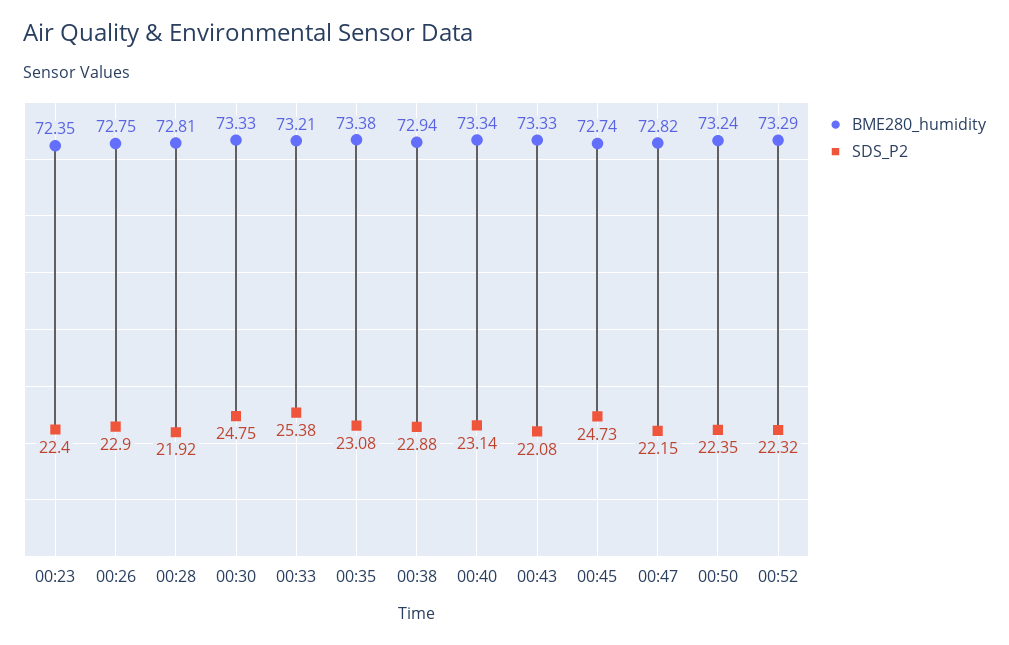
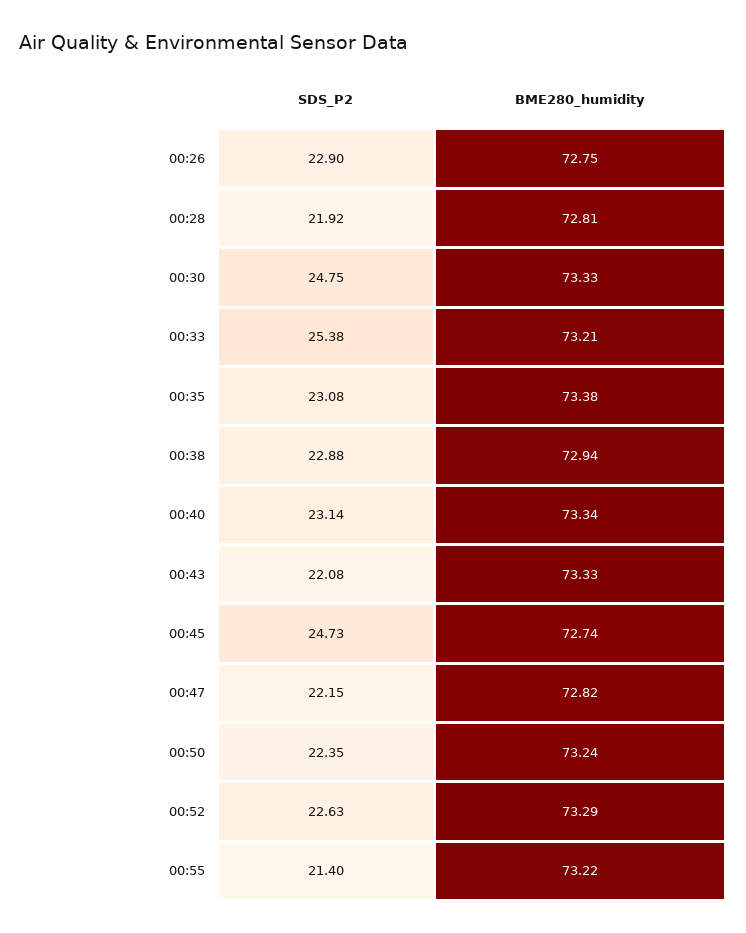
BME280_humidity, 00:23: 72.35 -> none
SDS_P2, 00:23: 22.4 -> none
SDS_P2, 00:52: 22.32 -> 22.63
SDS_P2, 00:55: none -> 21.4
BME280_humidity, 00:55: none -> 73.22

